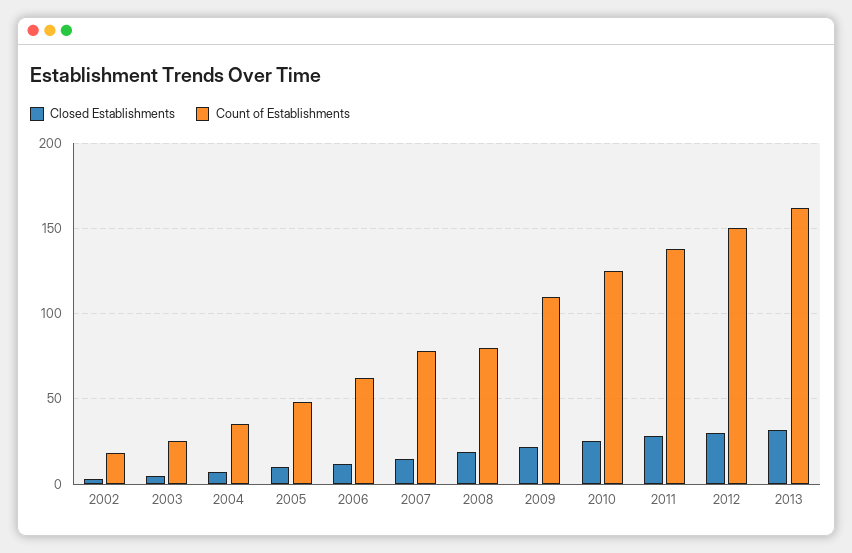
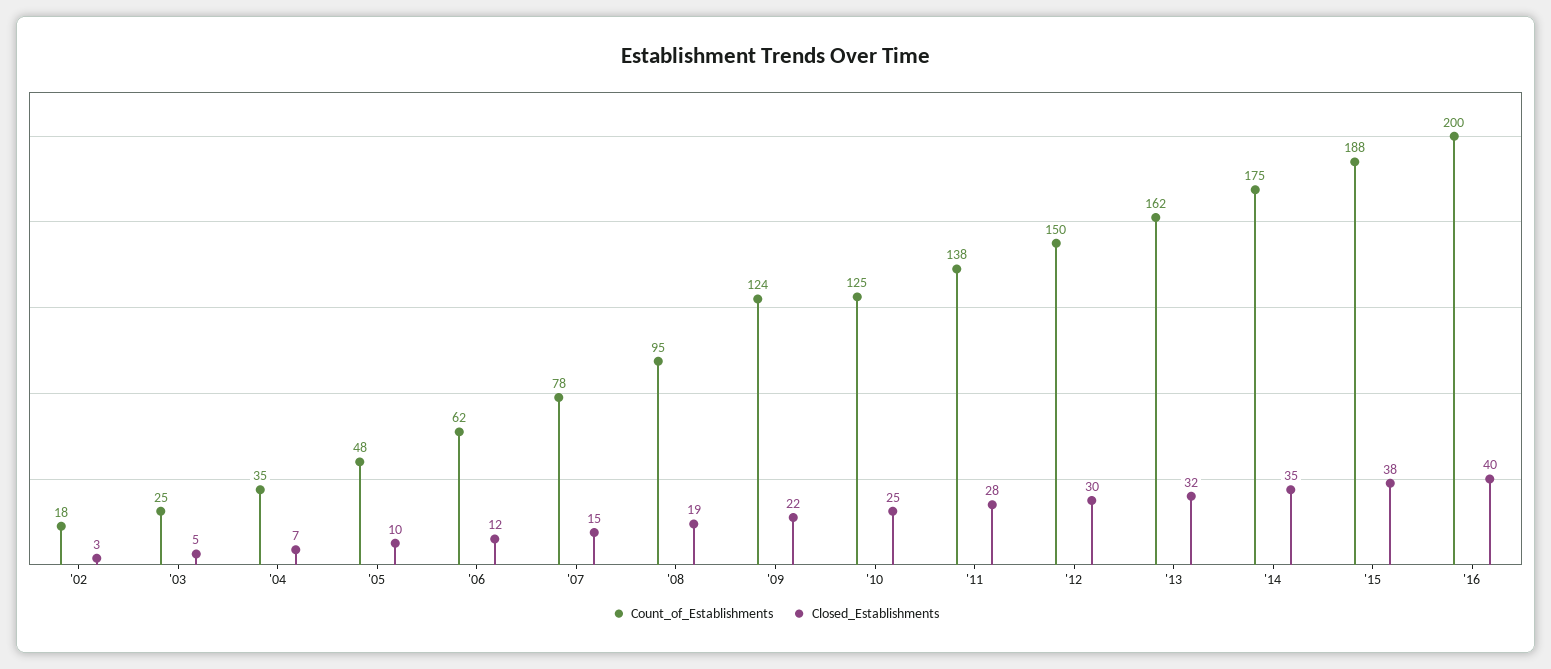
Count of Establishments, 2008: 80 -> 95
Count of Establishments, 2009: 110 -> 124
Count of Establishments, '14: none -> 175
Closed Establishments, '14: none -> 35
Count of Establishments, '15: none -> 188
Closed Establishments, '15: none -> 38
Count of Establishments, '16: none -> 200
Closed Establishments, '16: none -> 40

